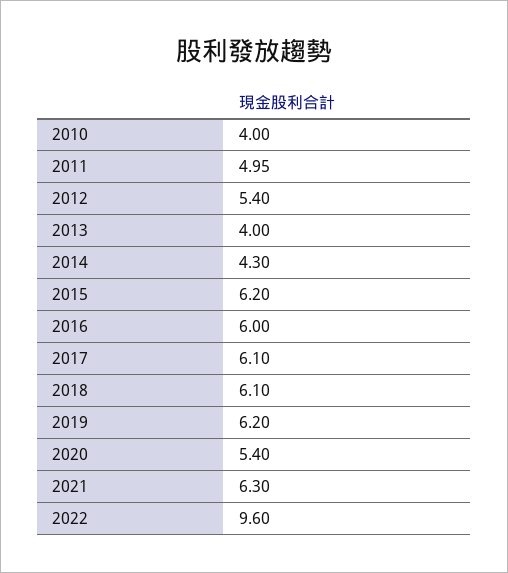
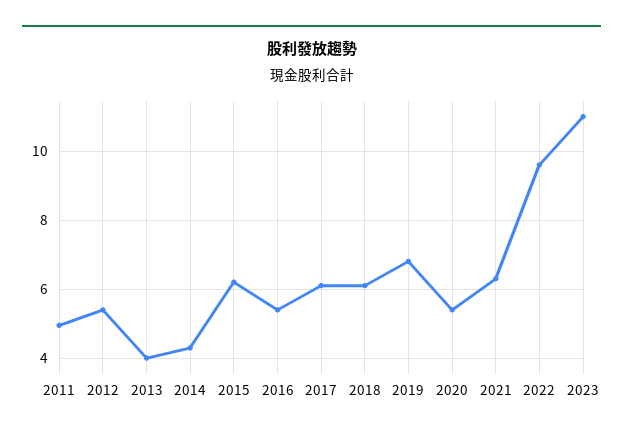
2010: 4 -> none
2016: 6 -> 5.4
2019: 6.2 -> 6.8
2023: none -> 11

